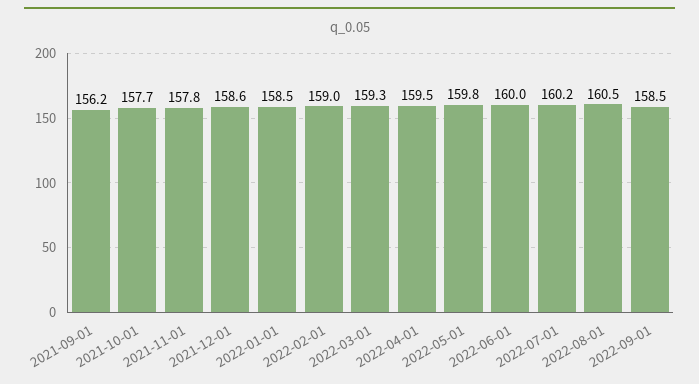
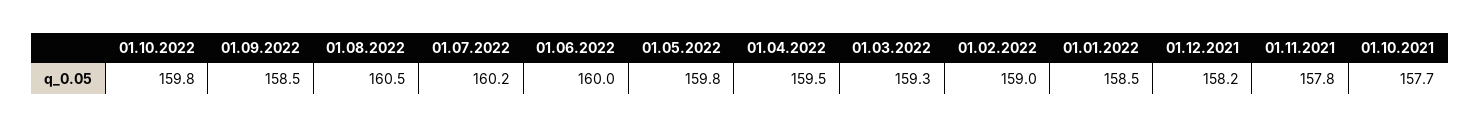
2021-09-01: 156.2 -> none
2021-12-01: 158.6 -> 158.2
01.10.2022: none -> 159.8

